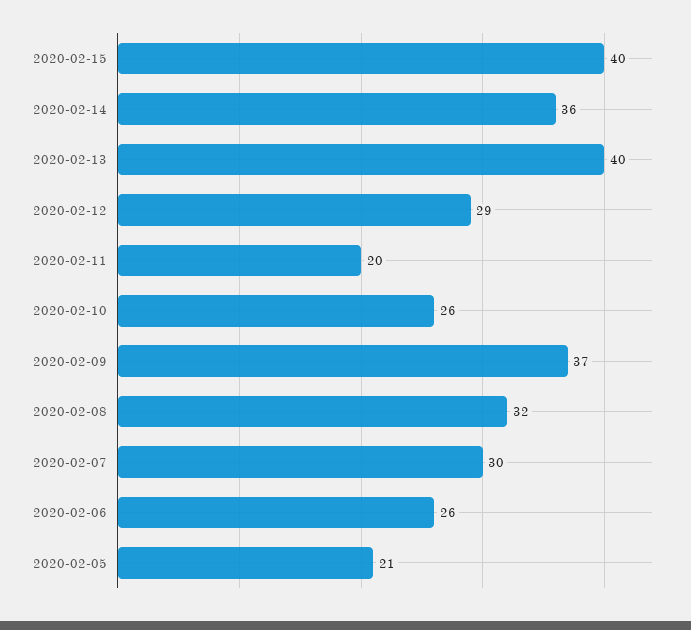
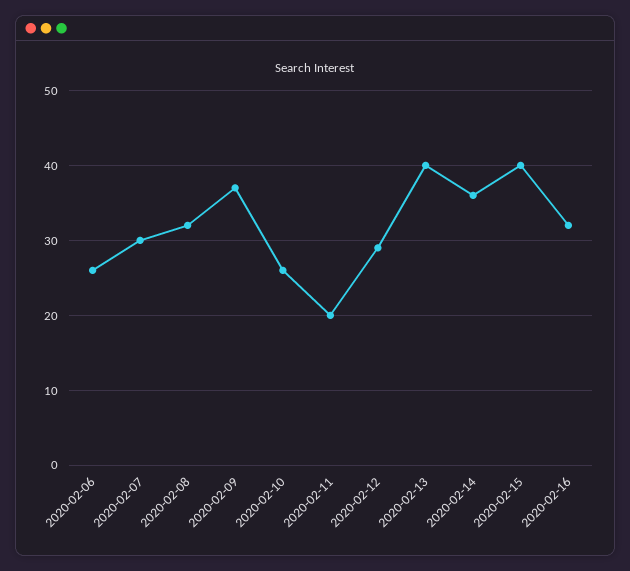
2020-02-05: 21 -> none
2020-02-16: none -> 32

